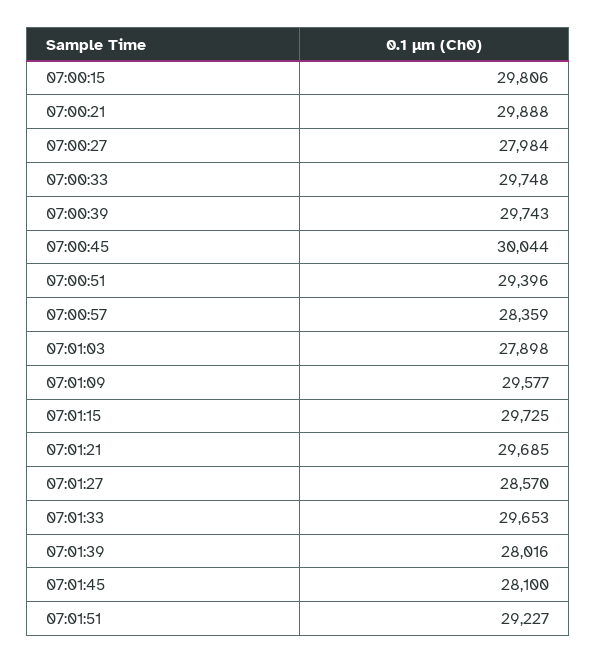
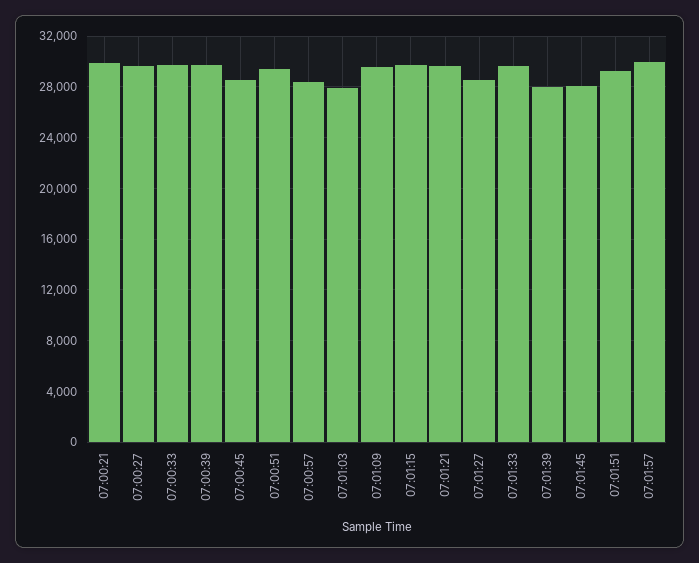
07:00:15: 29806 -> none
07:00:27: 27984 -> 29500
07:00:45: 30044 -> 28500
07:01:57: none -> 30000

